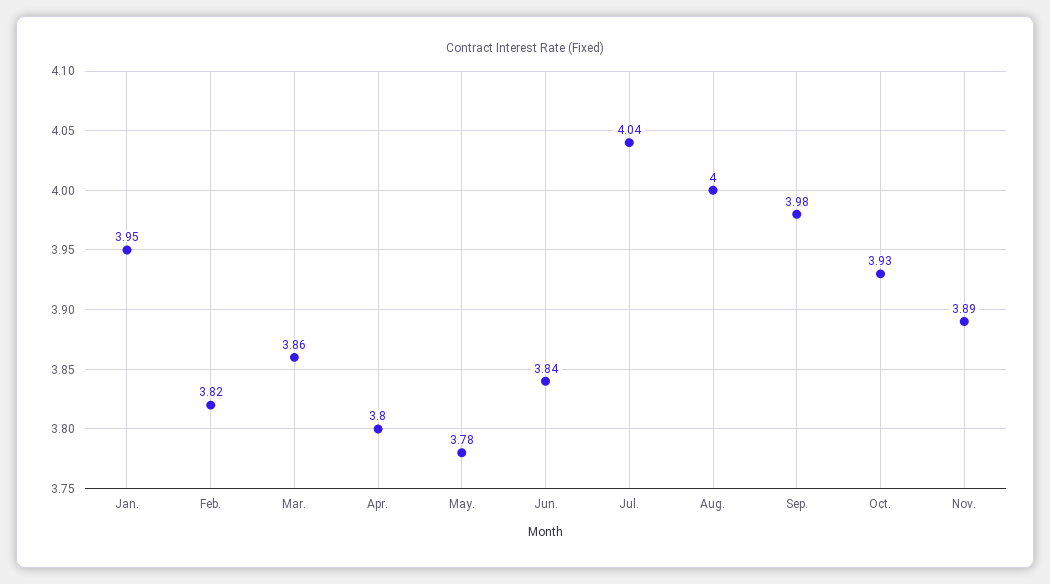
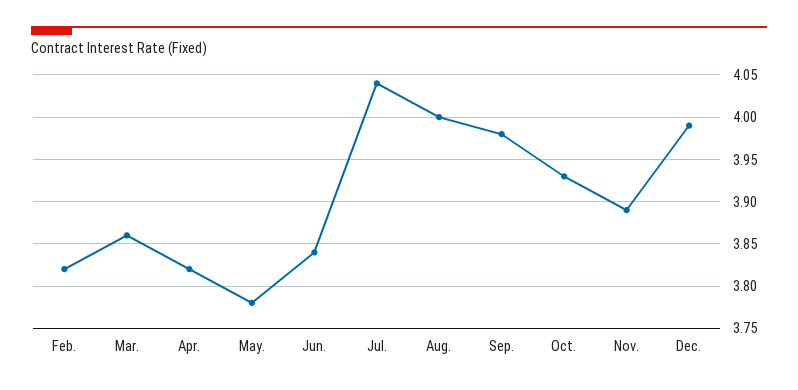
Jan.: 3.95 -> none
Apr.: 3.8 -> 3.82
Dec.: none -> 3.99

